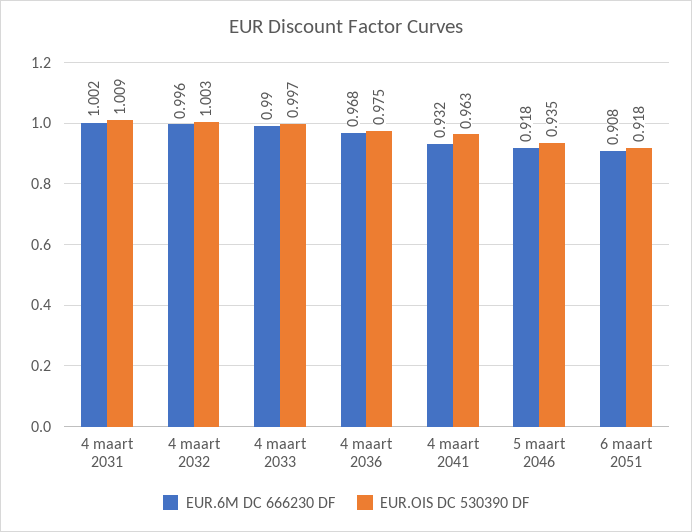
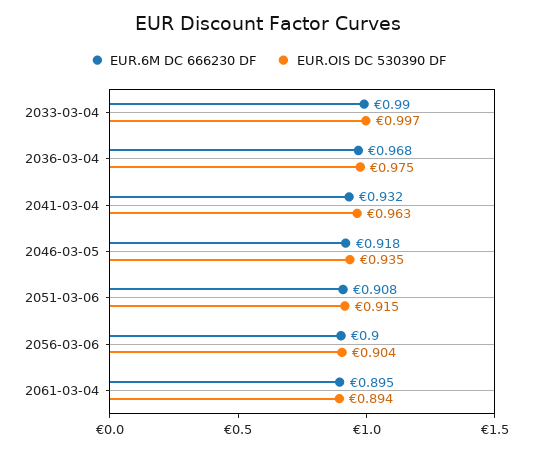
EUR.6M DC 666230 DF, 4 maart 2031: 1.002 -> none
EUR.OIS DC 530390 DF, 4 maart 2031: 1.009 -> none
EUR.6M DC 666230 DF, 4 maart 2032: 0.996 -> none
EUR.OIS DC 530390 DF, 4 maart 2032: 1.003 -> none
EUR.OIS DC 530390 DF, 6 maart 2051: 0.918 -> 0.915
EUR.6M DC 666230 DF, 2056-03-06: none -> 0.9
EUR.OIS DC 530390 DF, 2056-03-06: none -> 0.904
EUR.6M DC 666230 DF, 2061-03-04: none -> 0.895
EUR.OIS DC 530390 DF, 2061-03-04: none -> 0.894

